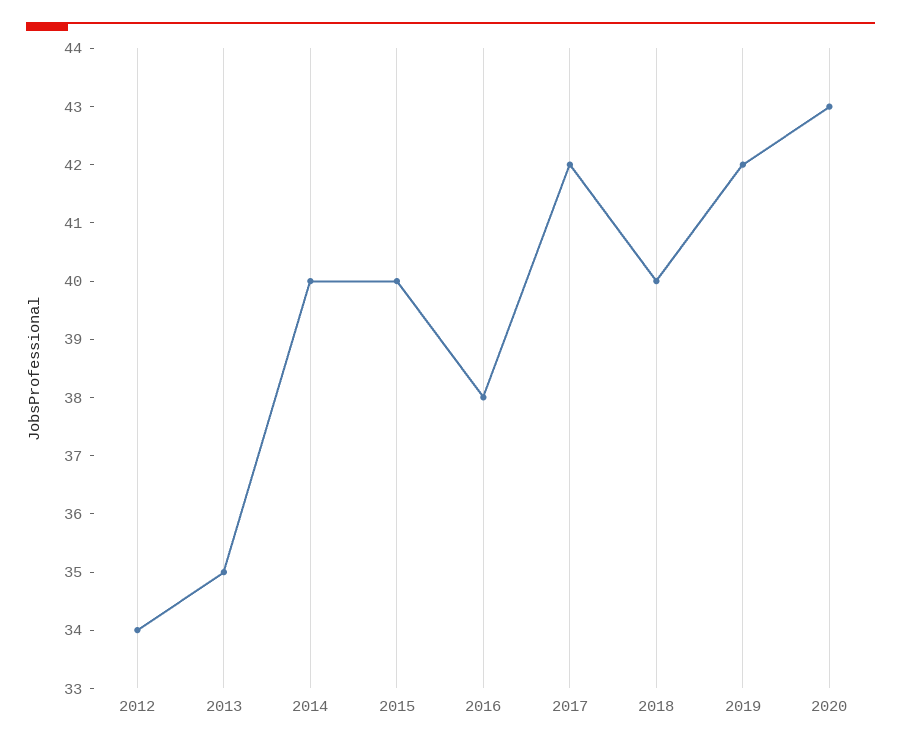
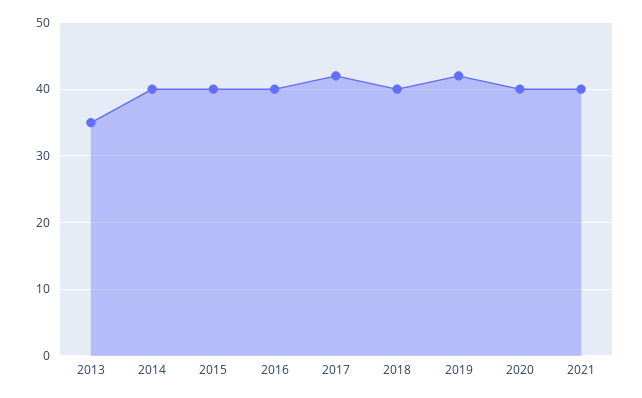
2012: 34 -> none
2016: 38 -> 40
2020: 43 -> 40
2021: none -> 40

